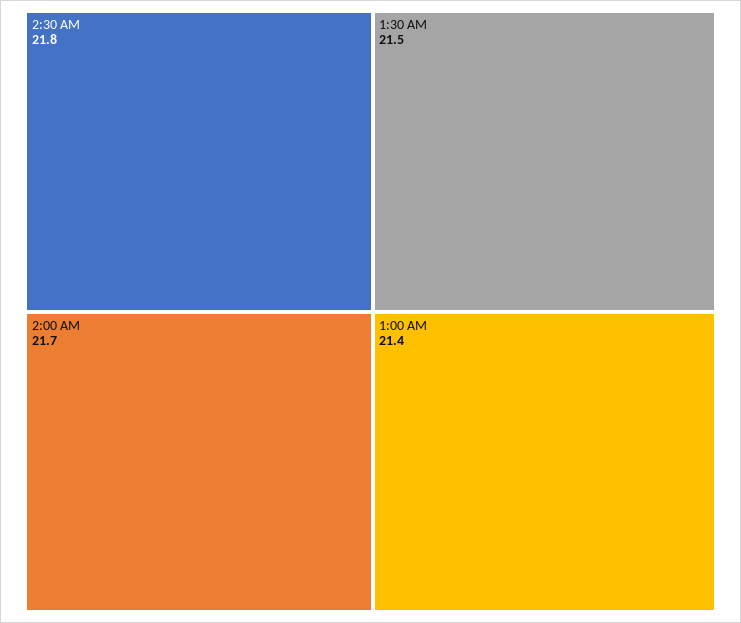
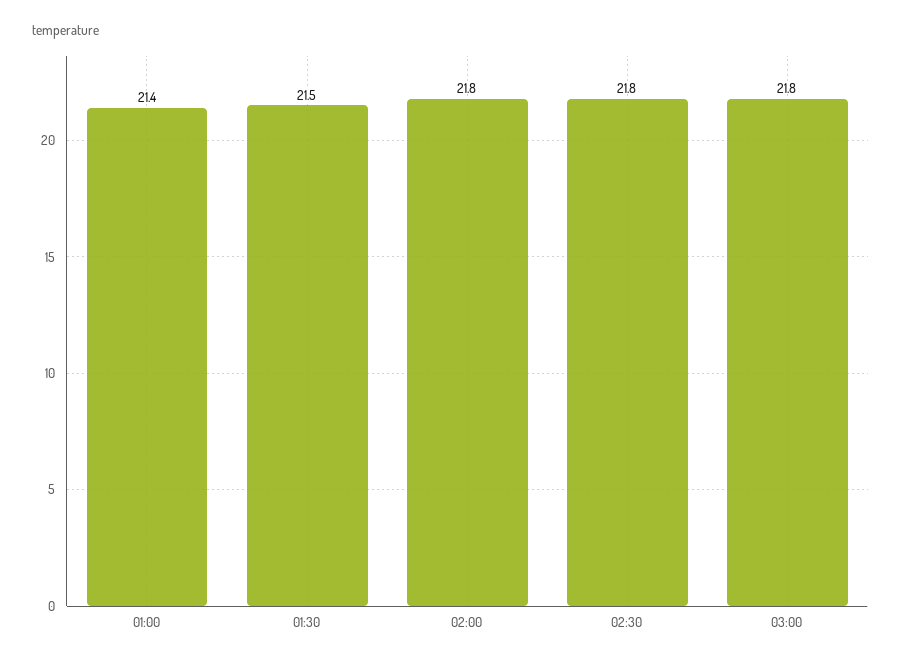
2:00 AM: 21.7 -> 21.8
03:00: none -> 21.8

